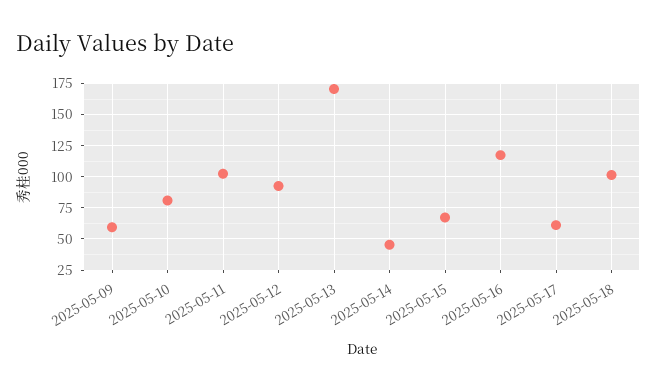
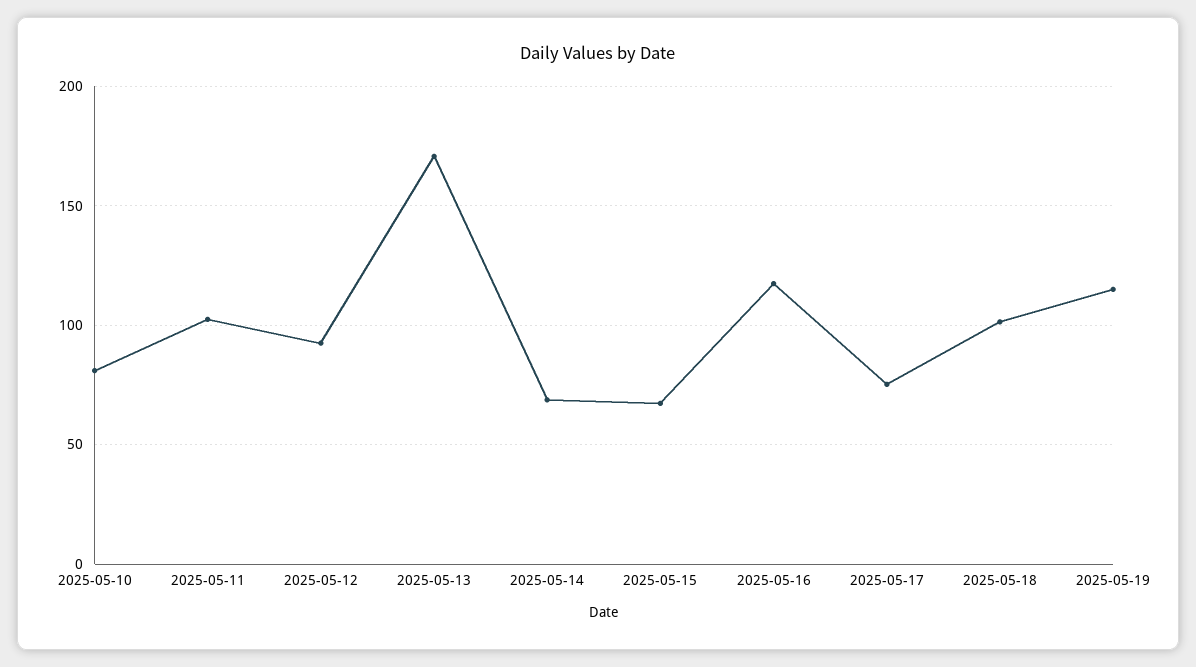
2025-05-09: 60 -> none
2025-05-14: 45 -> 70
2025-05-17: 60 -> 75
2025-05-19: none -> 115

